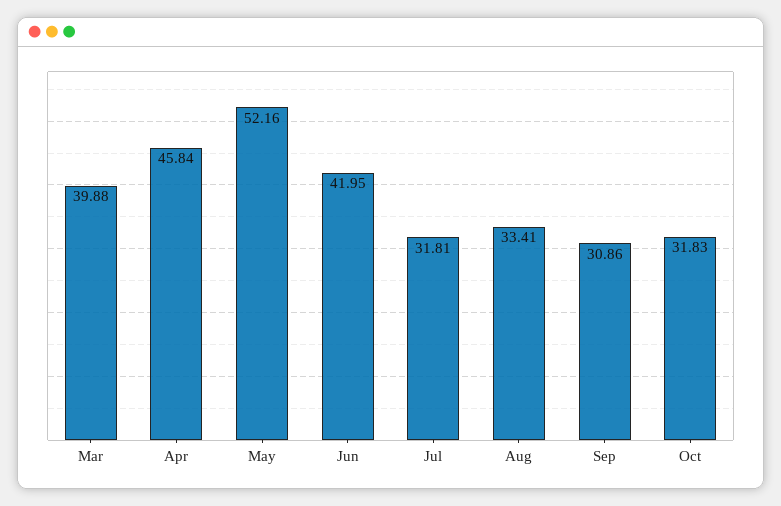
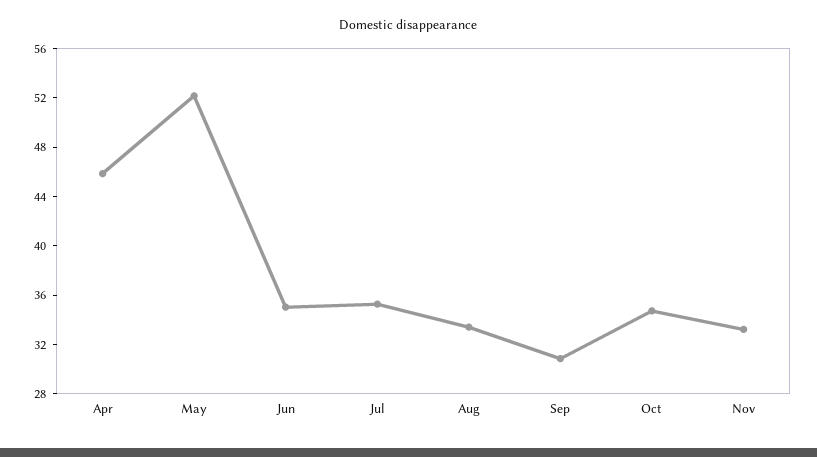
Mar: 39.88 -> none
Jun: 41.95 -> 35
Jul: 31.81 -> 35
Oct: 31.83 -> 35
Nov: none -> 33

